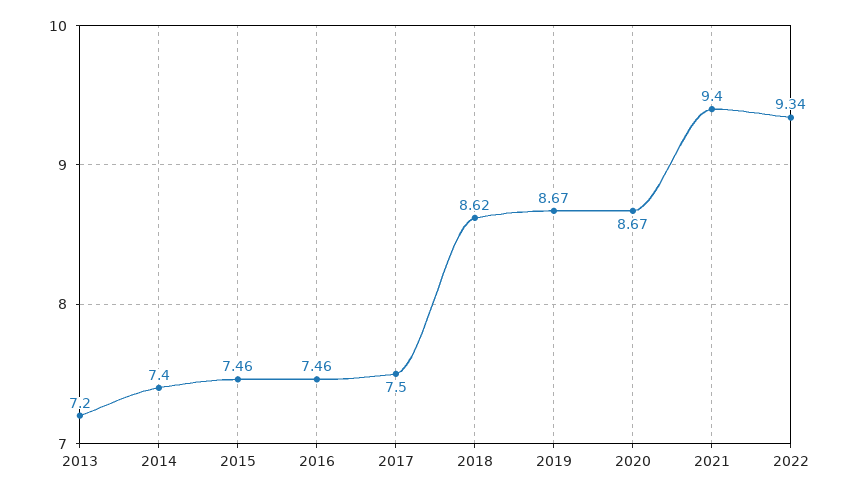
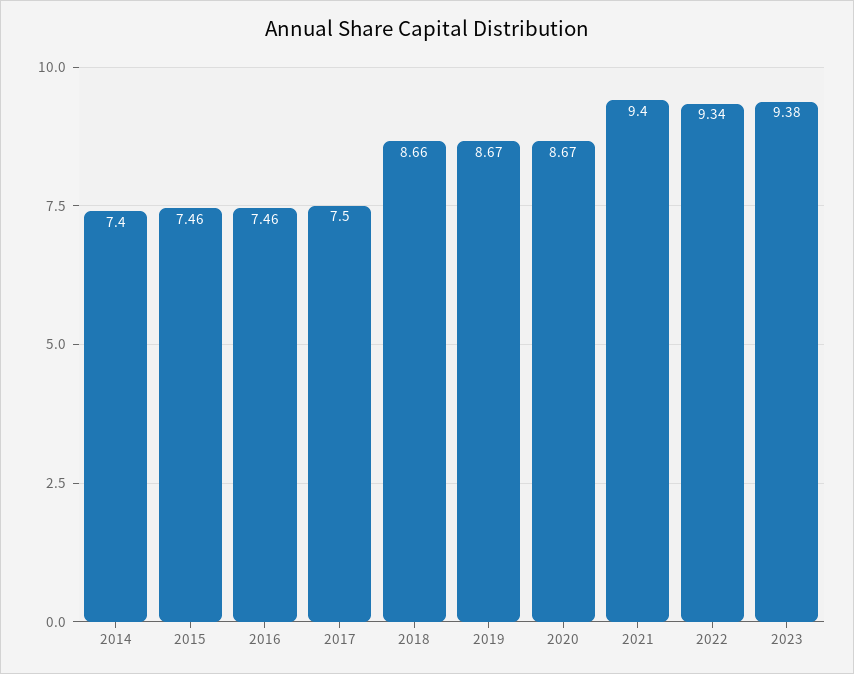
2013: 7.2 -> none
2018: 8.62 -> 8.66
2023: none -> 9.38

